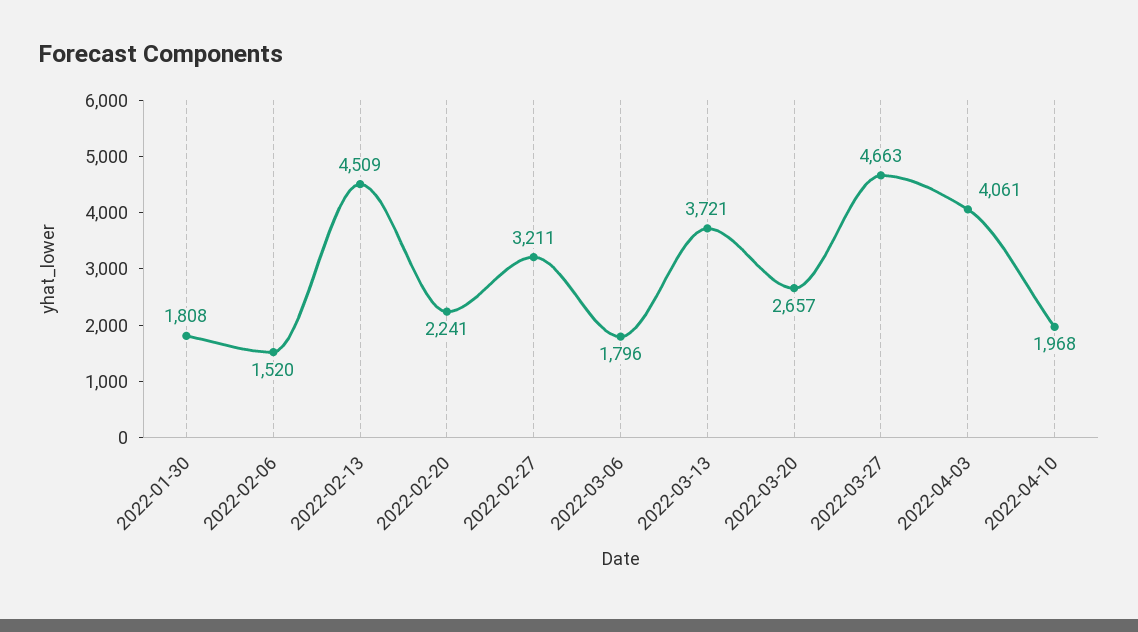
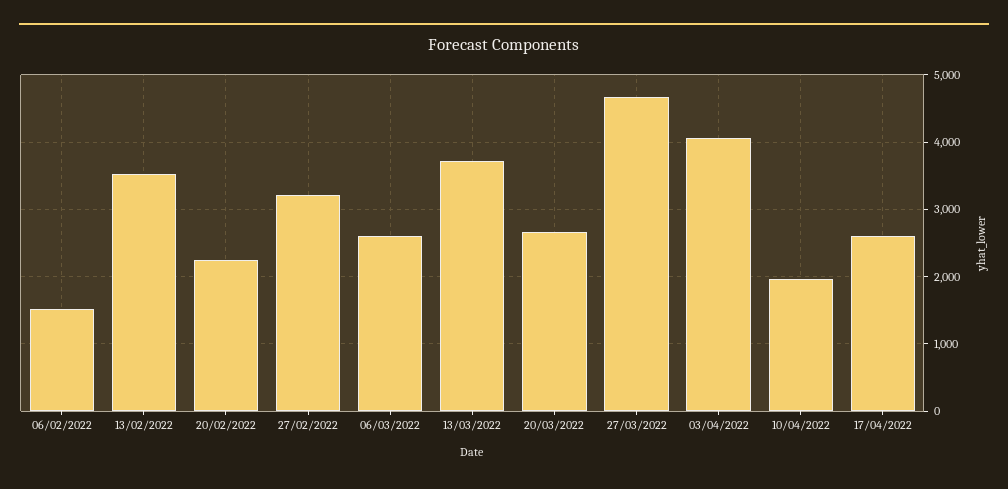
2022-01-30: 1808 -> none
2022-02-13: 4509 -> 3500
2022-03-06: 1796 -> 2600
17/04/2022: none -> 2600

